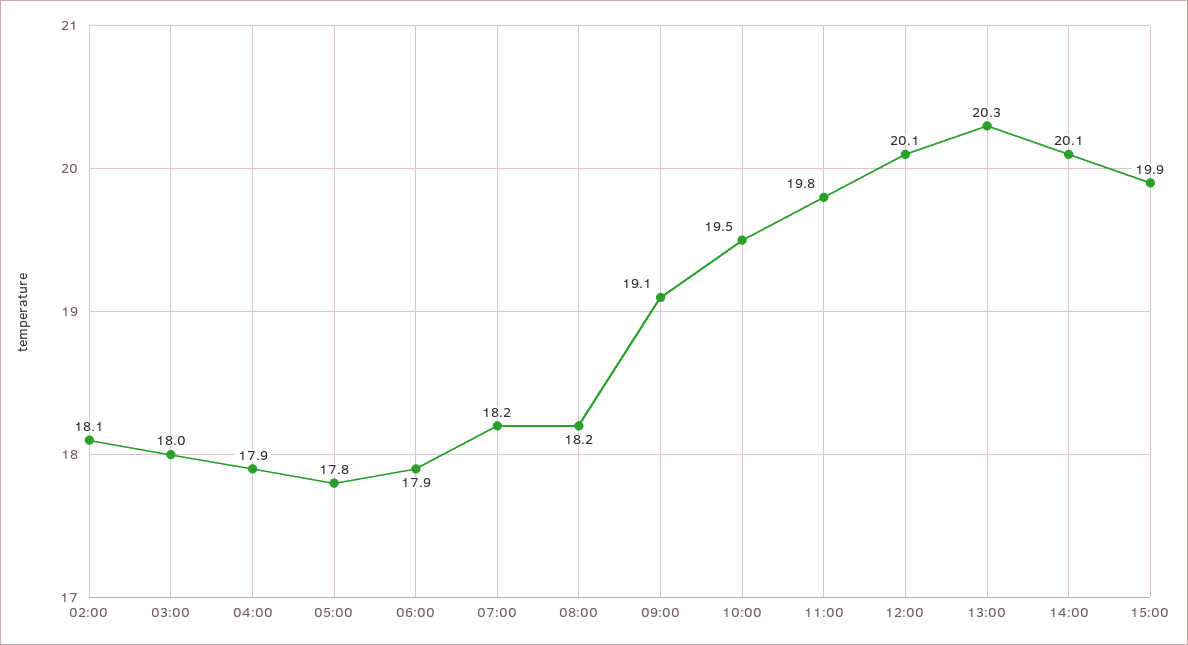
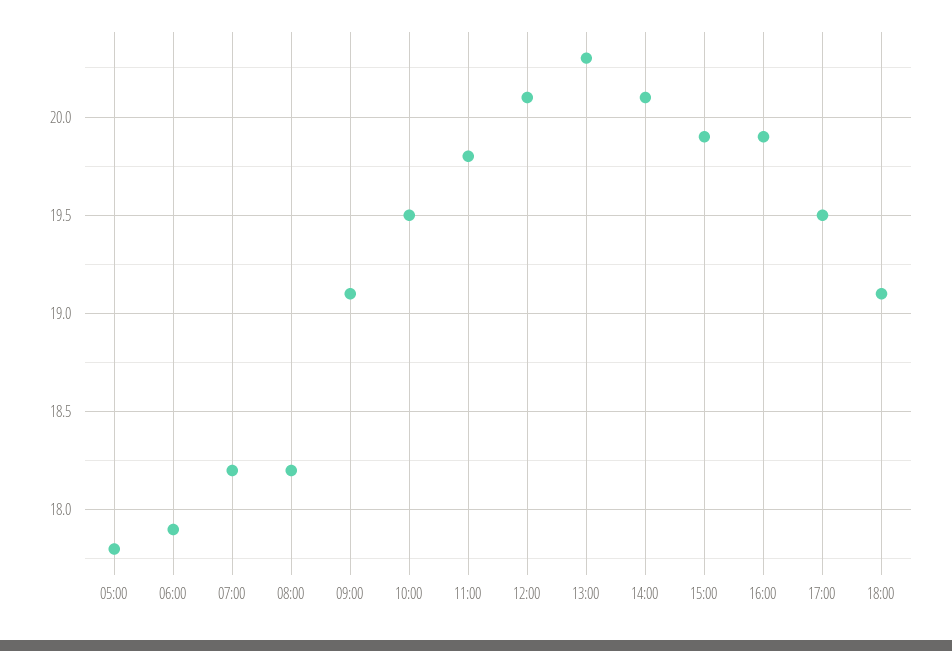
02:00: 18.1 -> none
03:00: 18 -> none
04:00: 17.9 -> none
16:00: none -> 19.9
17:00: none -> 19.5
18:00: none -> 19.1

